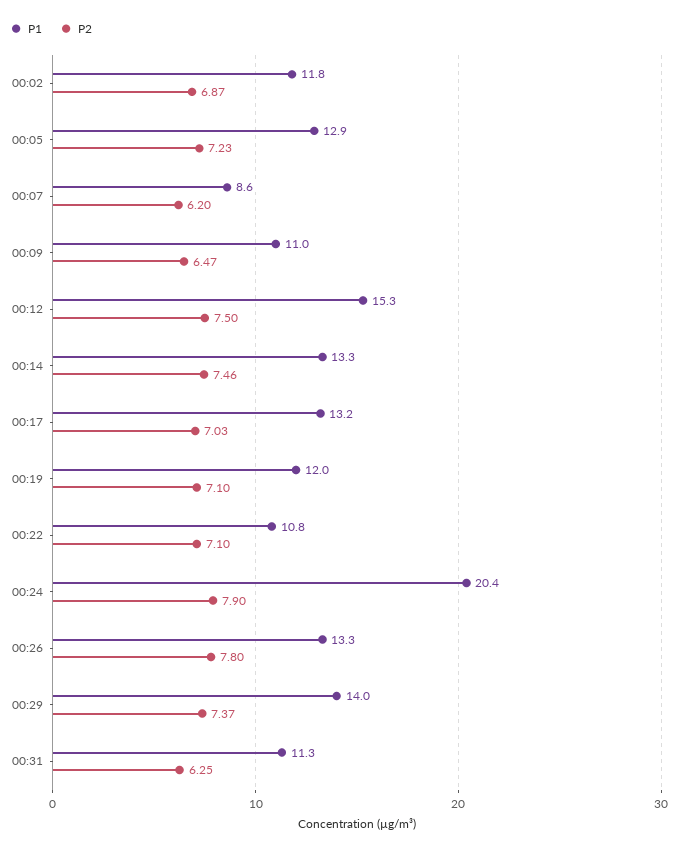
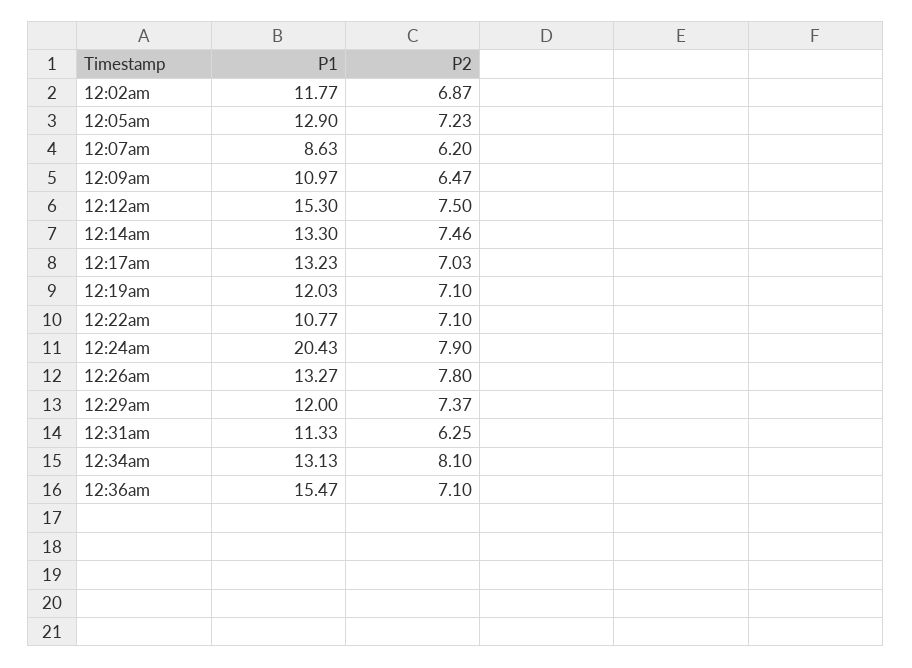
P1, 00:29: 14 -> 12
P1, 12:34am: none -> 13.13
P2, 12:34am: none -> 8.1
P1, 12:36am: none -> 15.47
P2, 12:36am: none -> 7.1

